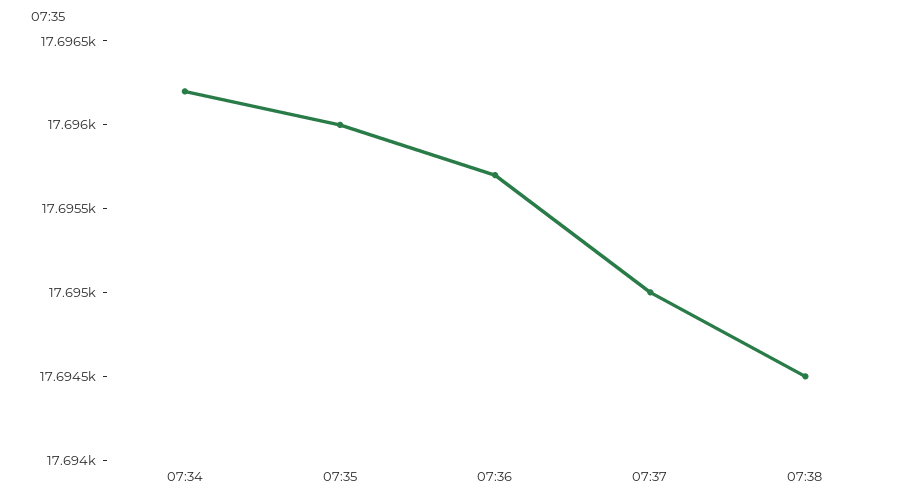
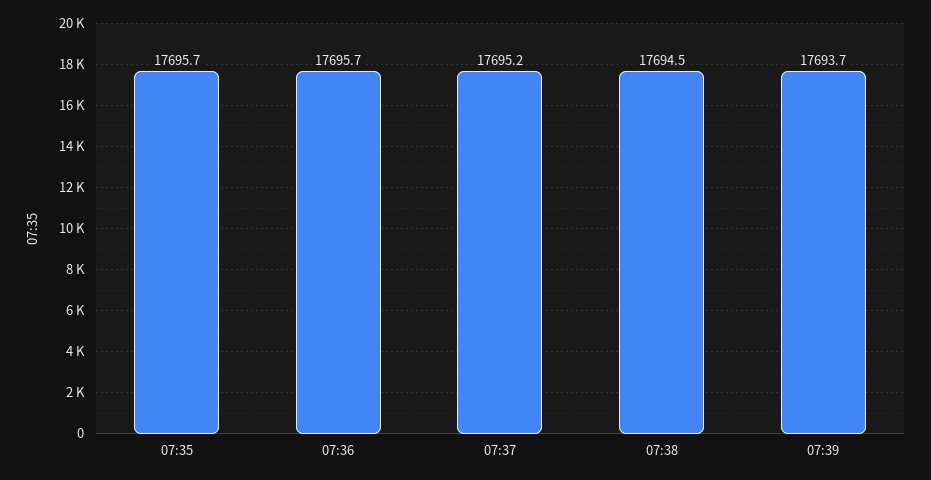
07:34: 17696.2 -> none
07:35: 17696 -> 17695.7
07:37: 17695 -> 17695.2
07:39: none -> 17693.7

